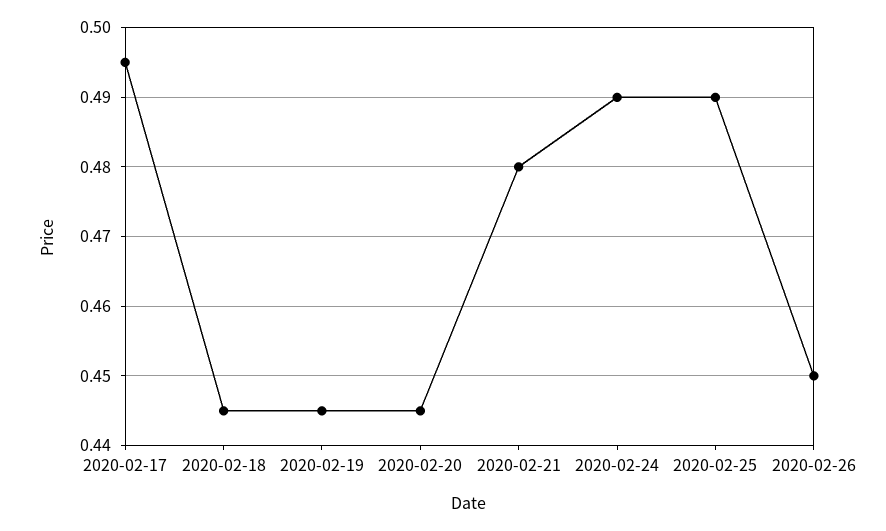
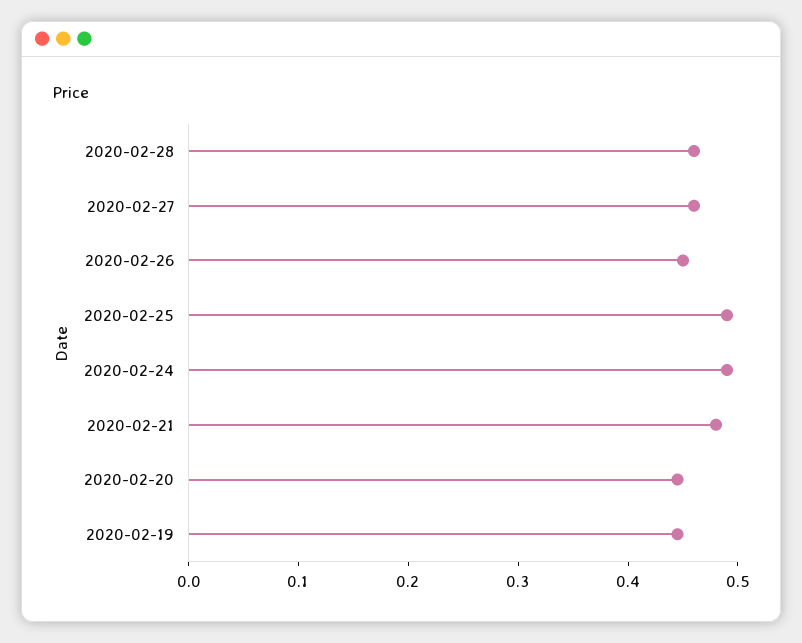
2020-02-17: 0.495 -> none
2020-02-18: 0.445 -> none
2020-02-28: none -> 0.46
2020-02-27: none -> 0.46

